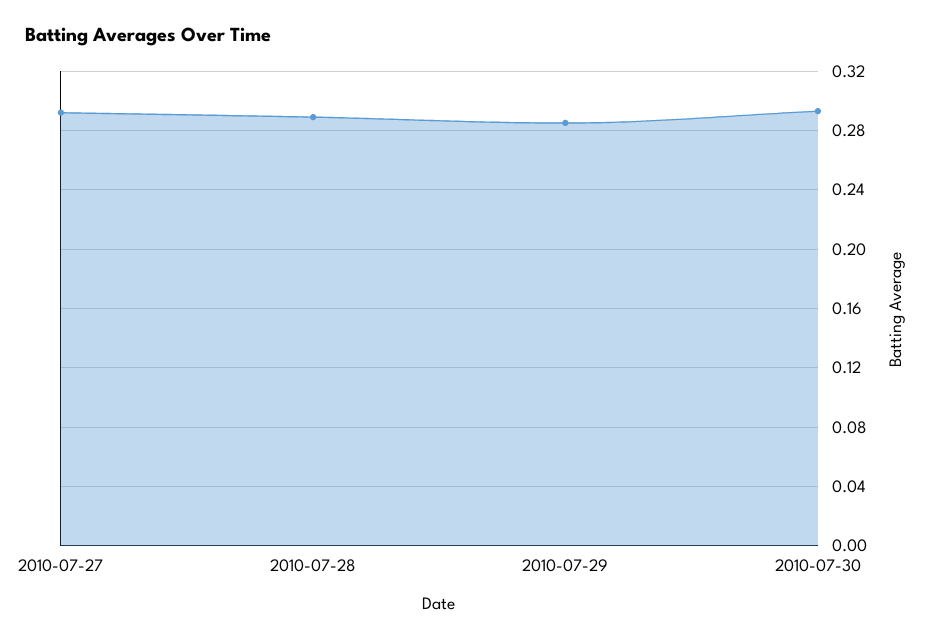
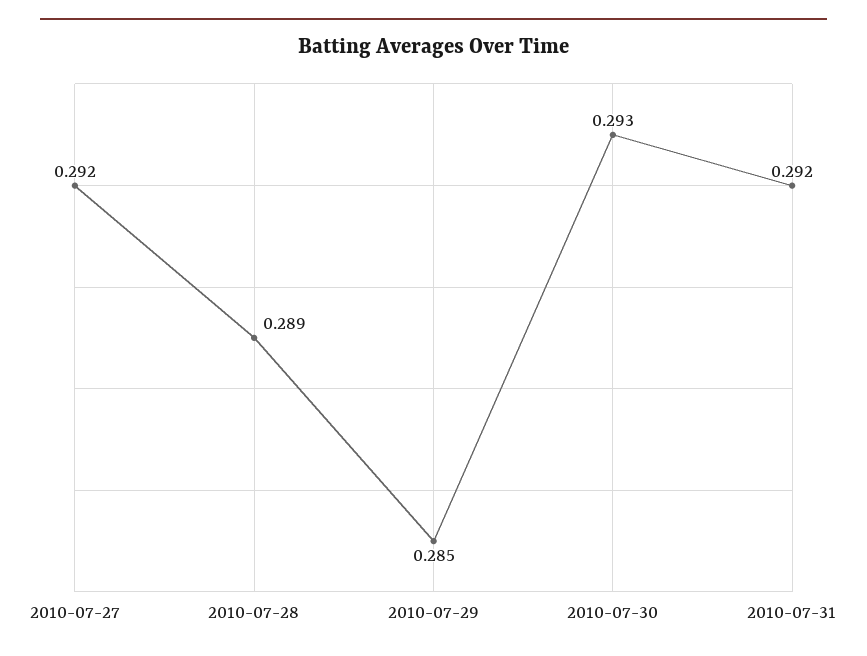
2010-07-31: none -> 0.292

